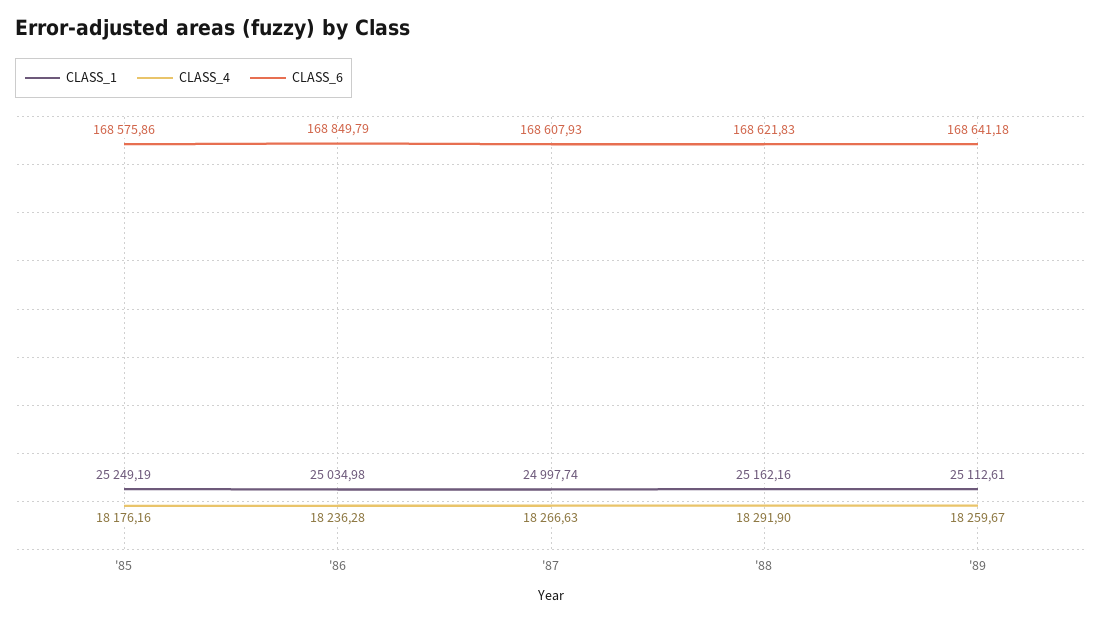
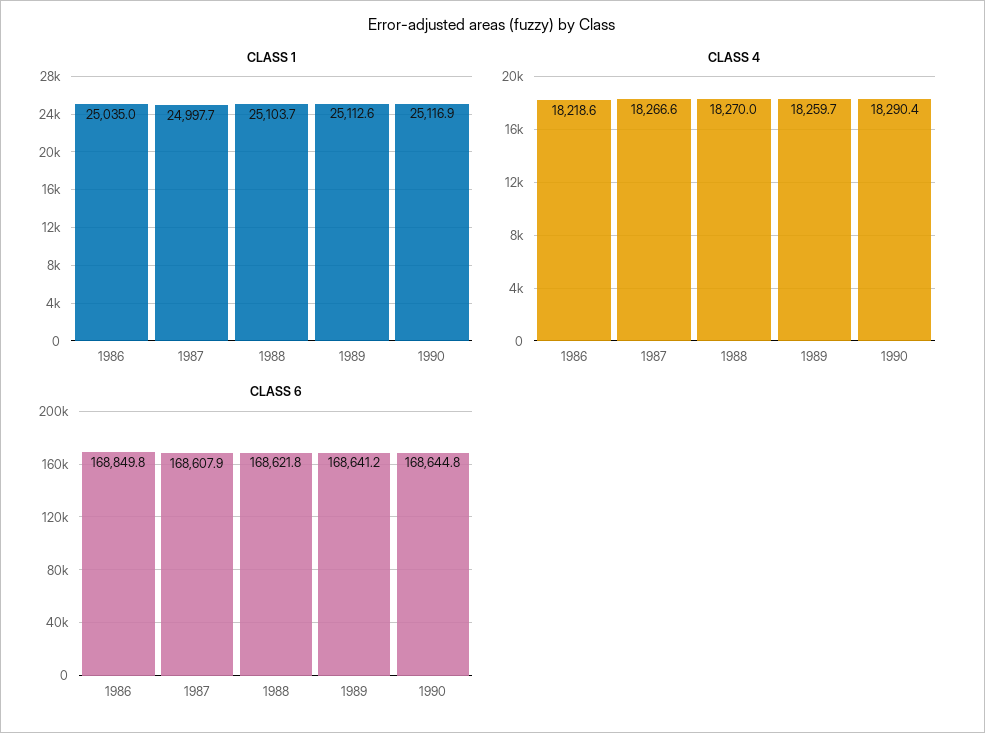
CLASS_1, '85: 25249.19 -> none
CLASS_4, '85: 18176.16 -> none
CLASS_6, '85: 168575.86 -> none
CLASS_4, '86: 18236.28 -> 18218.6
CLASS_1, '88: 25162.16 -> 25103.7
CLASS_4, '88: 18291.9 -> 18270
CLASS_1, 1990: none -> 25116.9
CLASS_4, 1990: none -> 18290.4
CLASS_6, 1990: none -> 168644.8

